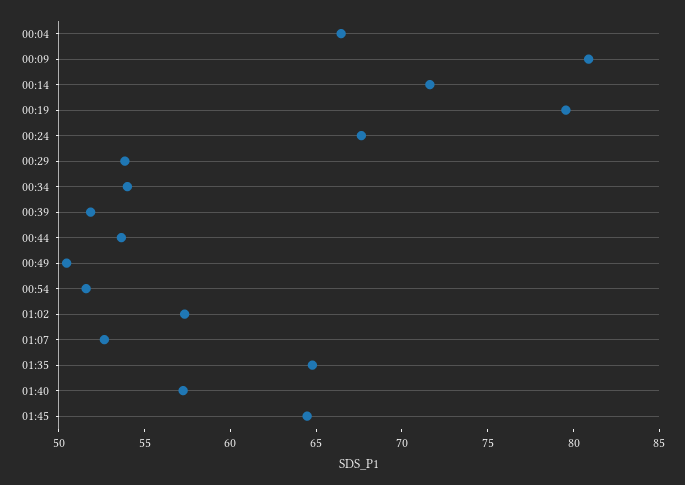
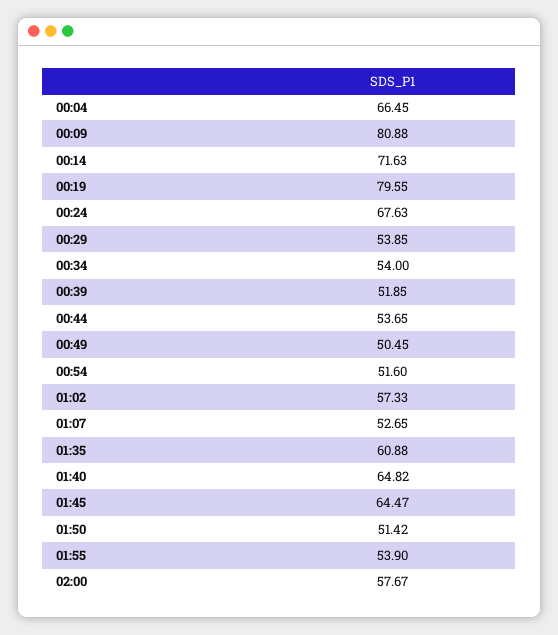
01:35: 65 -> 60.88
01:40: 57 -> 64.82
01:50: none -> 51.42
01:55: none -> 53.9
02:00: none -> 57.67

